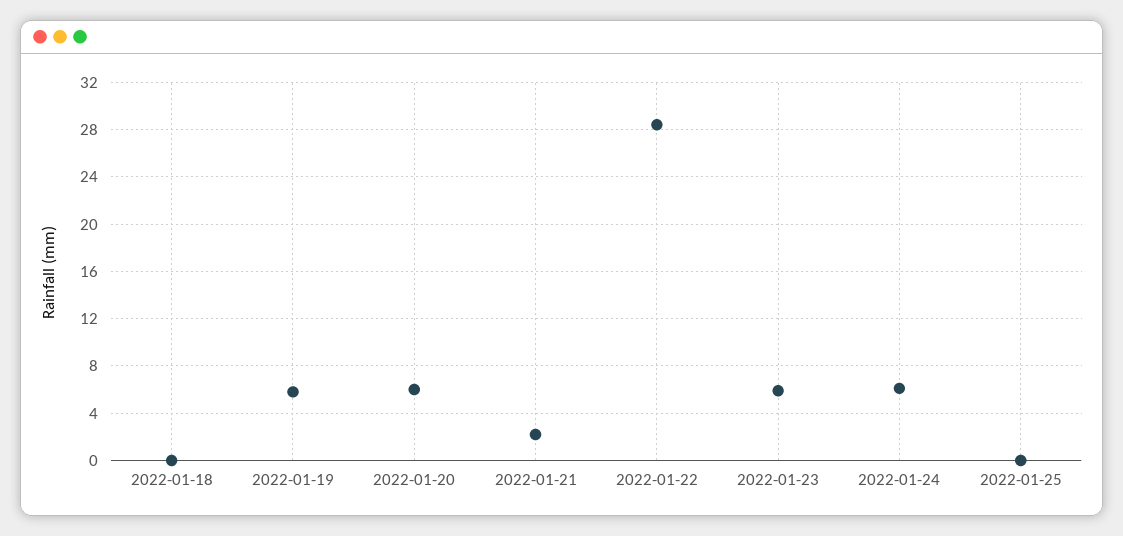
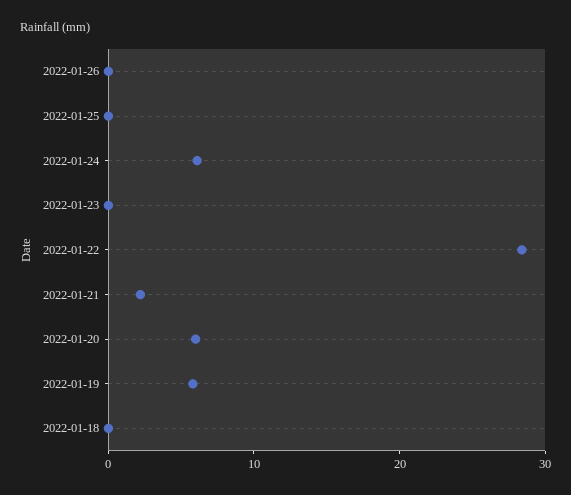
2022-01-23: 6 -> 0
2022-01-26: none -> 0

